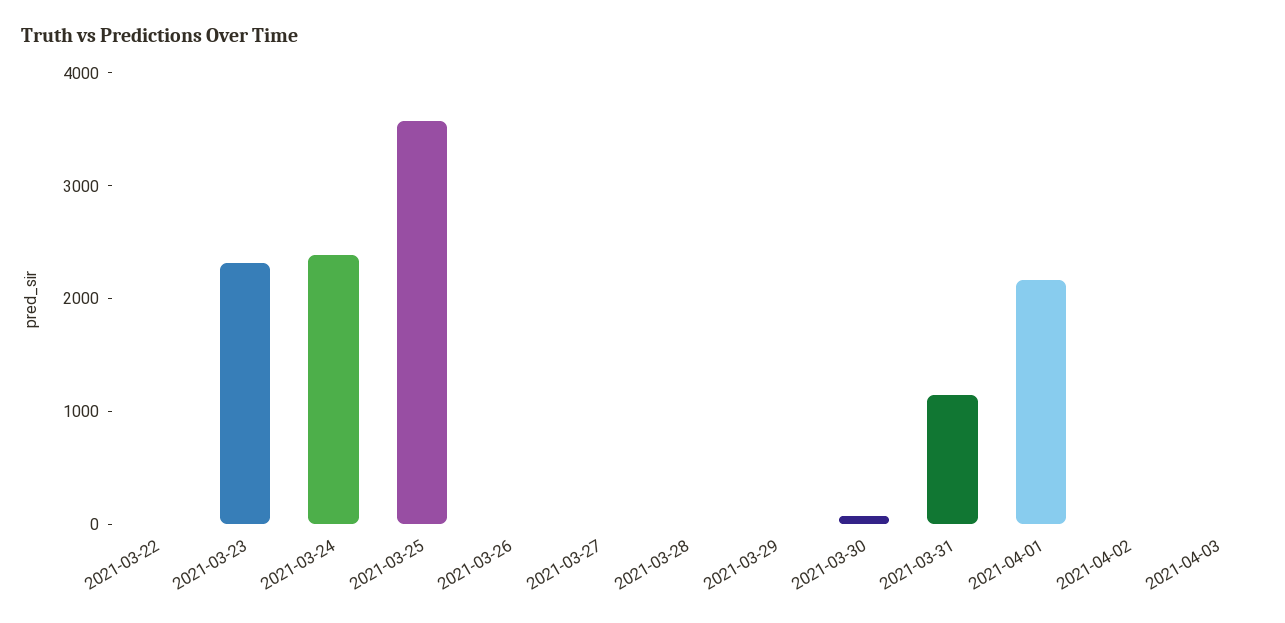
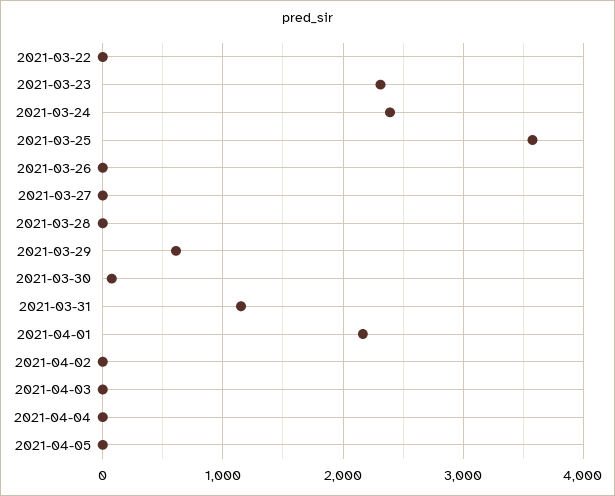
2021-03-29: 0 -> 600
2021-04-04: none -> 0
2021-04-05: none -> 0

